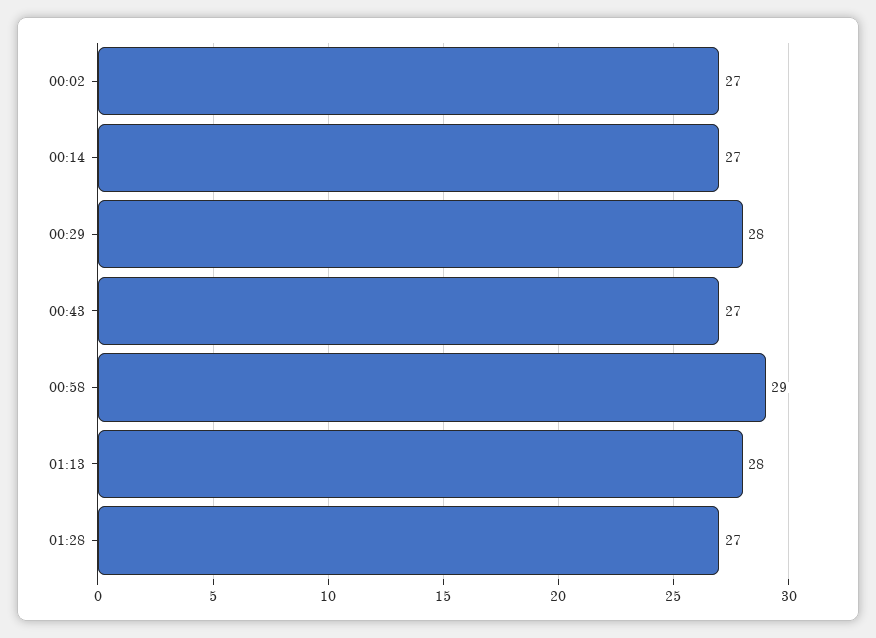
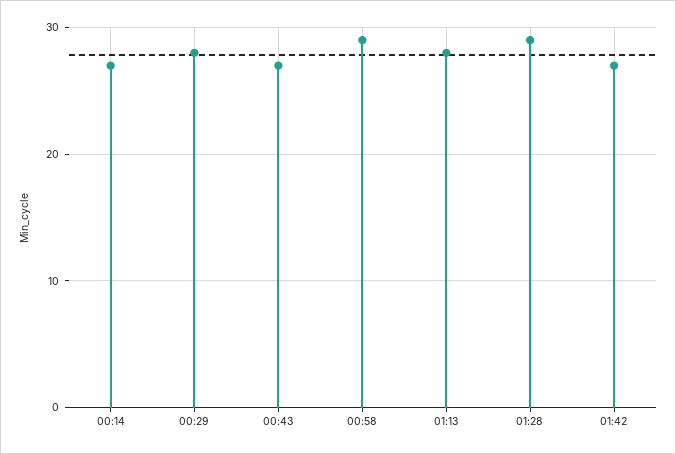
00:02: 27 -> none
01:28: 27 -> 29
01:42: none -> 27

